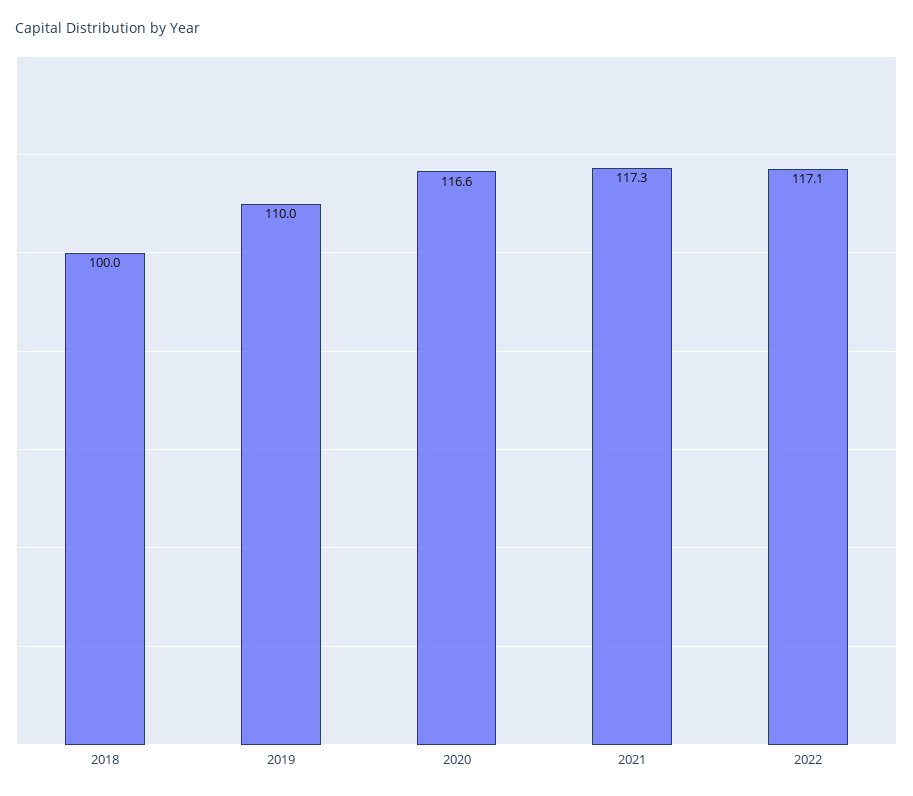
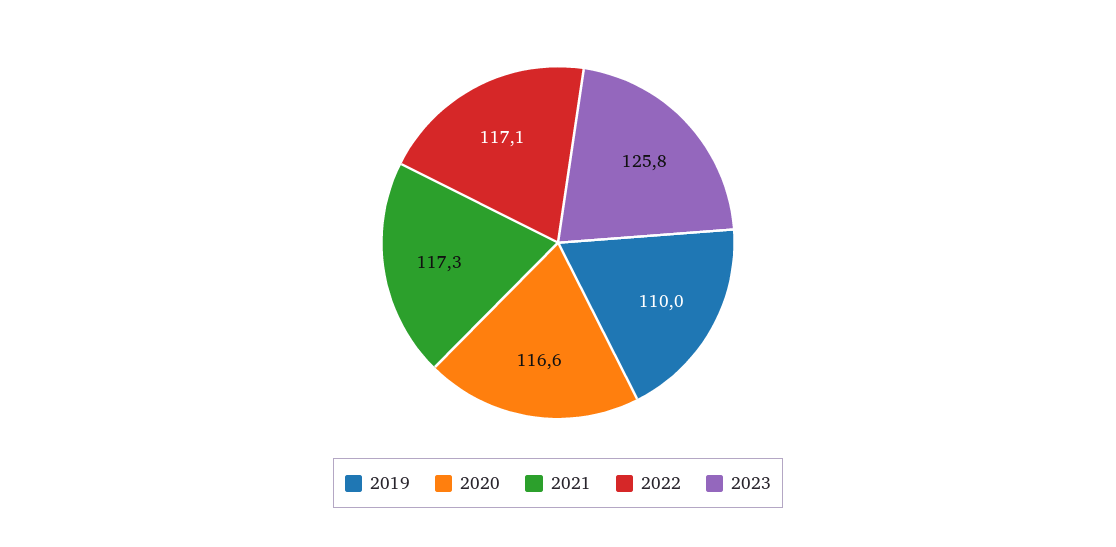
2018: 100 -> none
2023: none -> 125.8

